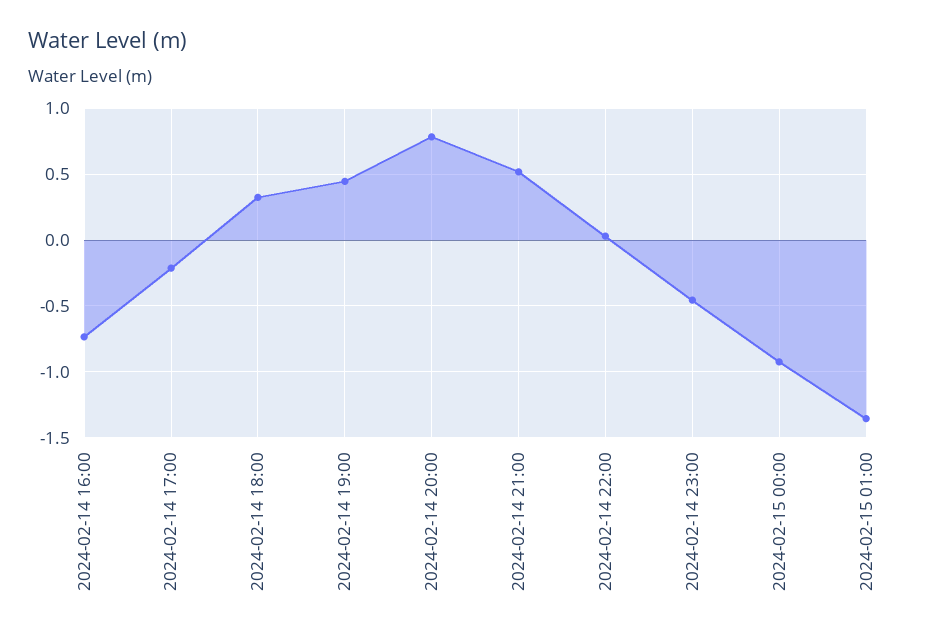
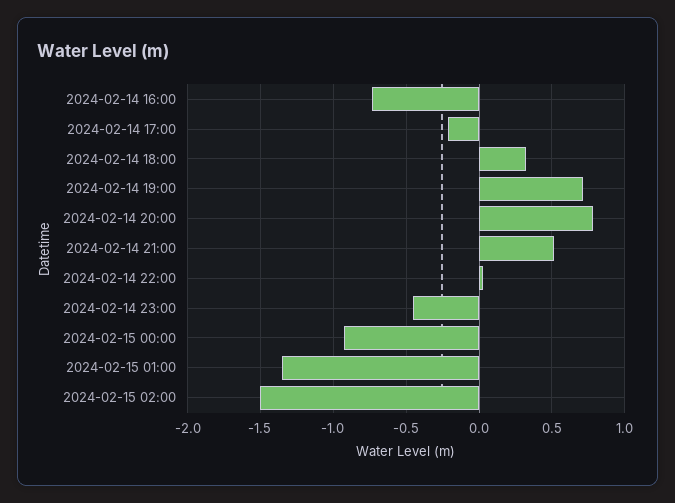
2024-02-14 19:00: 0.45 -> 0.7
2024-02-15 02:00: none -> -1.5

